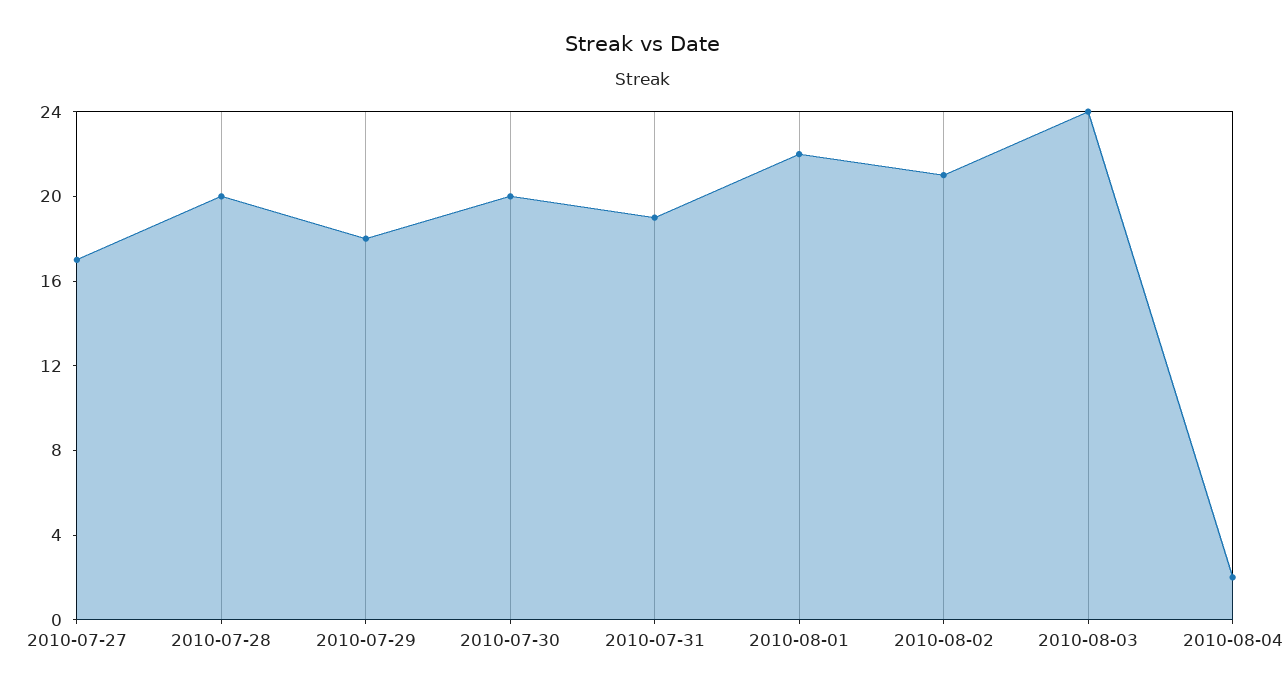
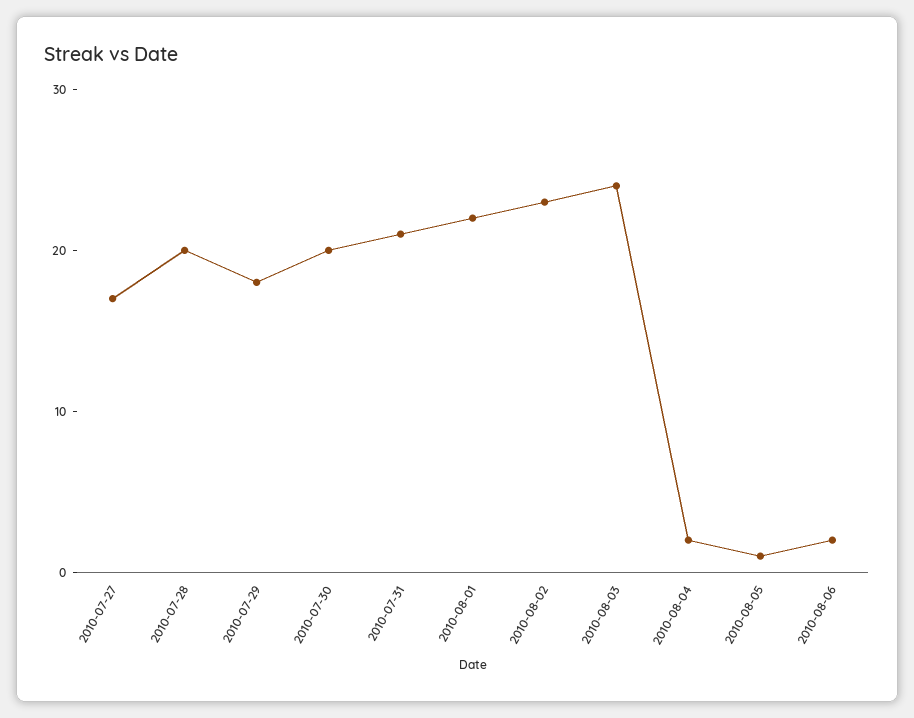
2010-07-31: 19 -> 21
2010-08-02: 21 -> 23
2010-08-05: none -> 1
2010-08-06: none -> 2

